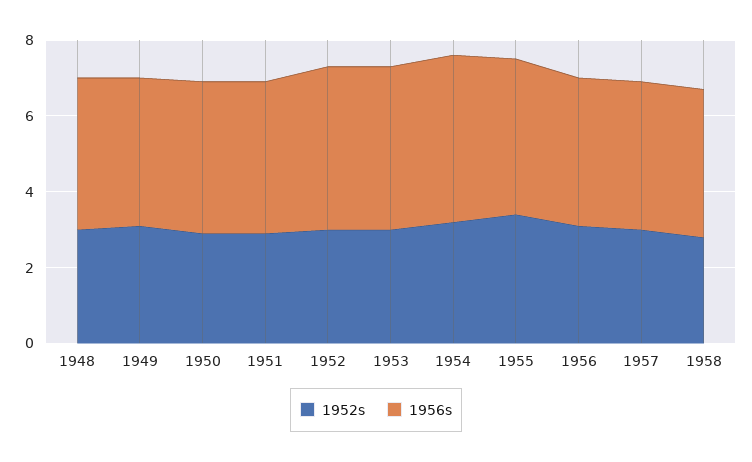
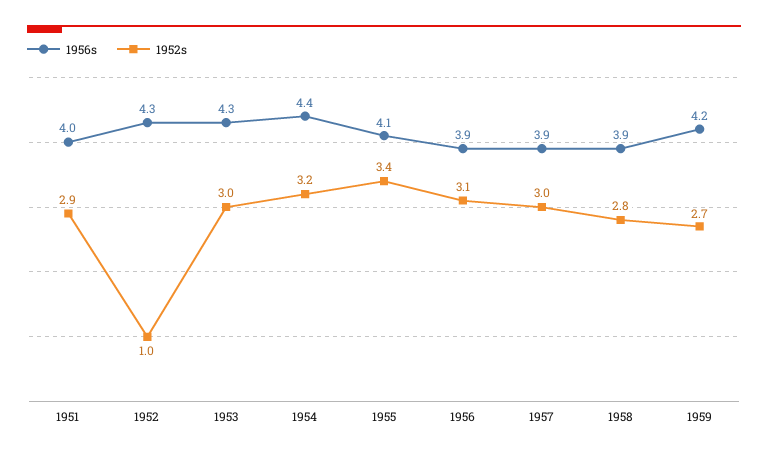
1952s, 1948: 3 -> none
1956s, 1948: 4 -> none
1952s, 1949: 3 -> none
1956s, 1949: 4 -> none
1952s, 1950: 3 -> none
1956s, 1950: 4 -> none
1952s, 1952: 3 -> 1
1956s, 1959: none -> 4.2
1952s, 1959: none -> 2.7

